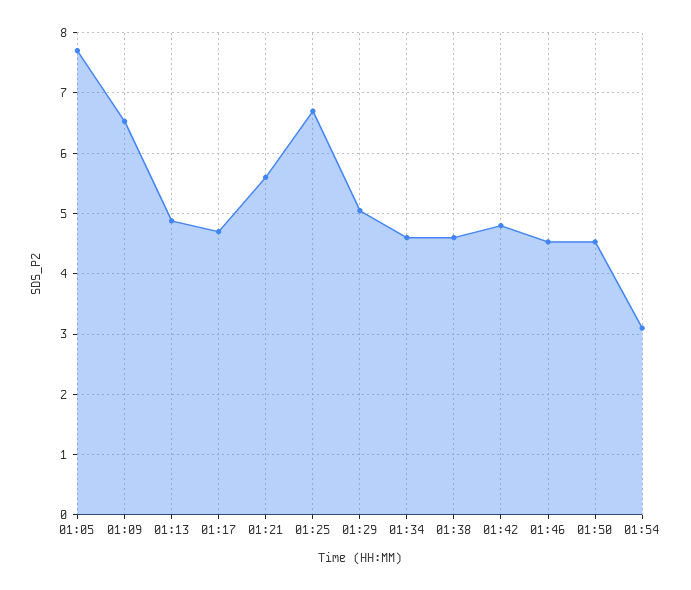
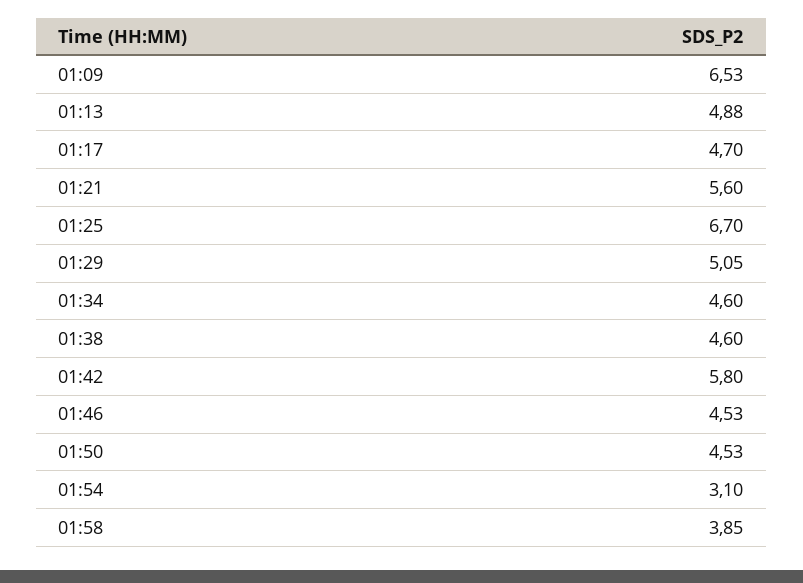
01:05: 7.7 -> none
01:42: 4.8 -> 5.8
01:58: none -> 3.85

